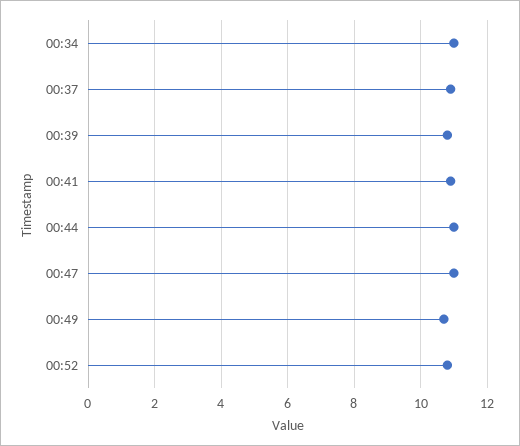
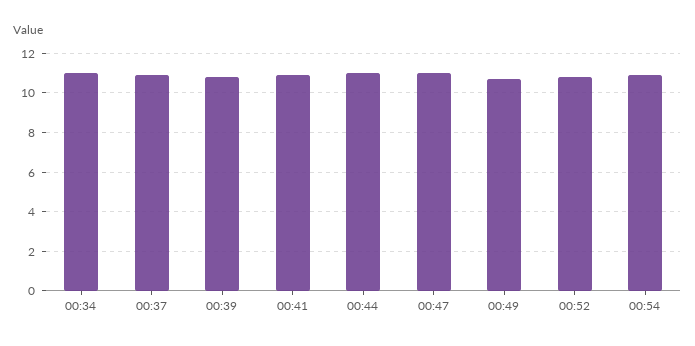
00:54: none -> 11

